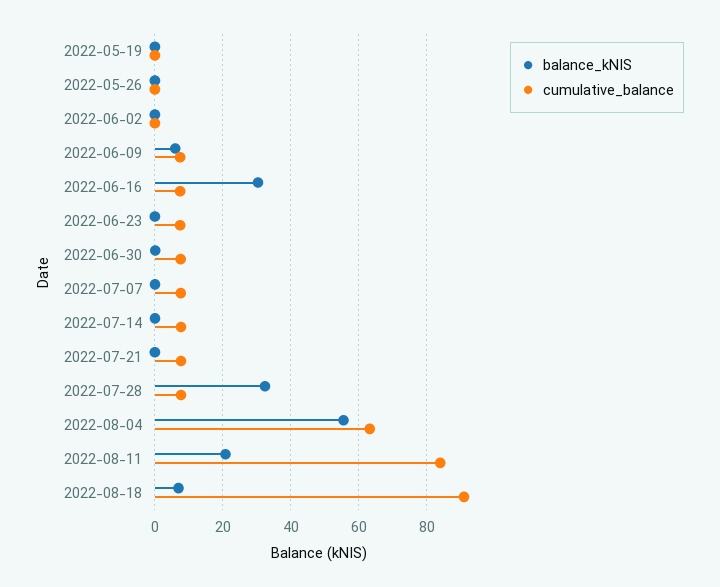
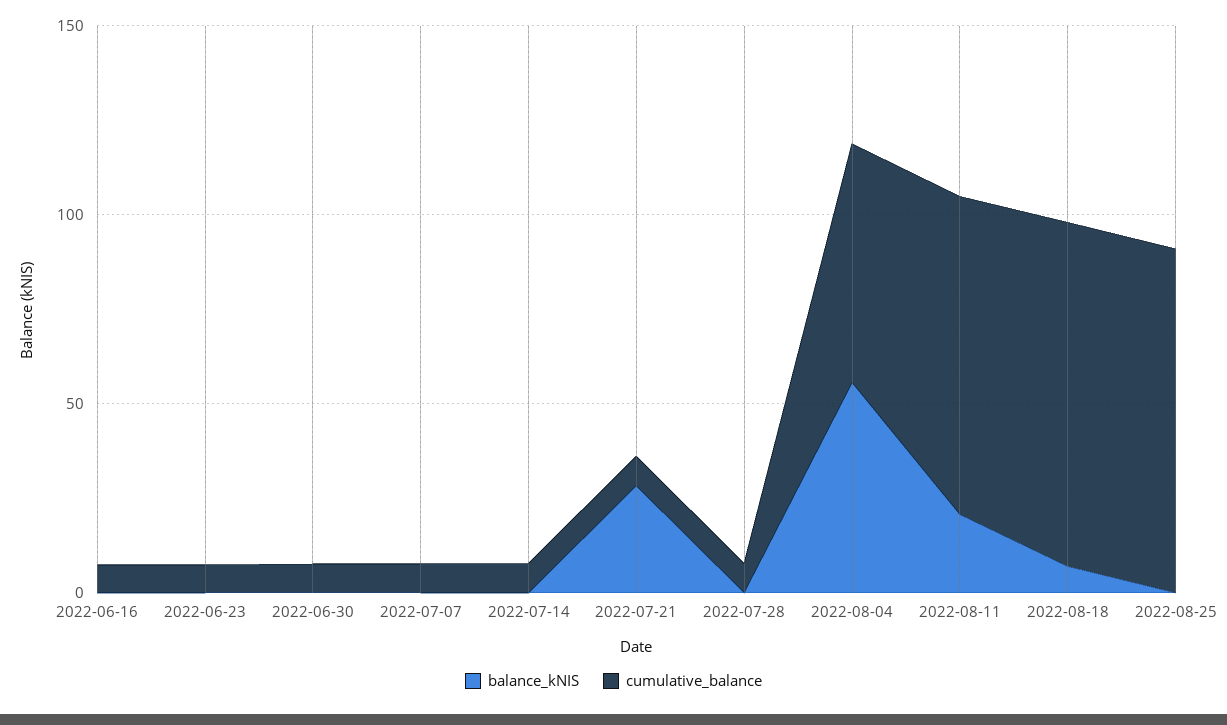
balance_kNIS, 2022-05-19: 0 -> none
cumulative_balance, 2022-05-19: 0 -> none
balance_kNIS, 2022-05-26: 0 -> none
cumulative_balance, 2022-05-26: 0 -> none
balance_kNIS, 2022-06-02: 0 -> none
cumulative_balance, 2022-06-02: 0 -> none
balance_kNIS, 2022-06-09: 6 -> none
cumulative_balance, 2022-06-09: 8 -> none
balance_kNIS, 2022-06-16: 30 -> 0
balance_kNIS, 2022-07-21: 0 -> 30
balance_kNIS, 2022-07-28: 32 -> 0
balance_kNIS, 2022-08-25: none -> 0
cumulative_balance, 2022-08-25: none -> 90

